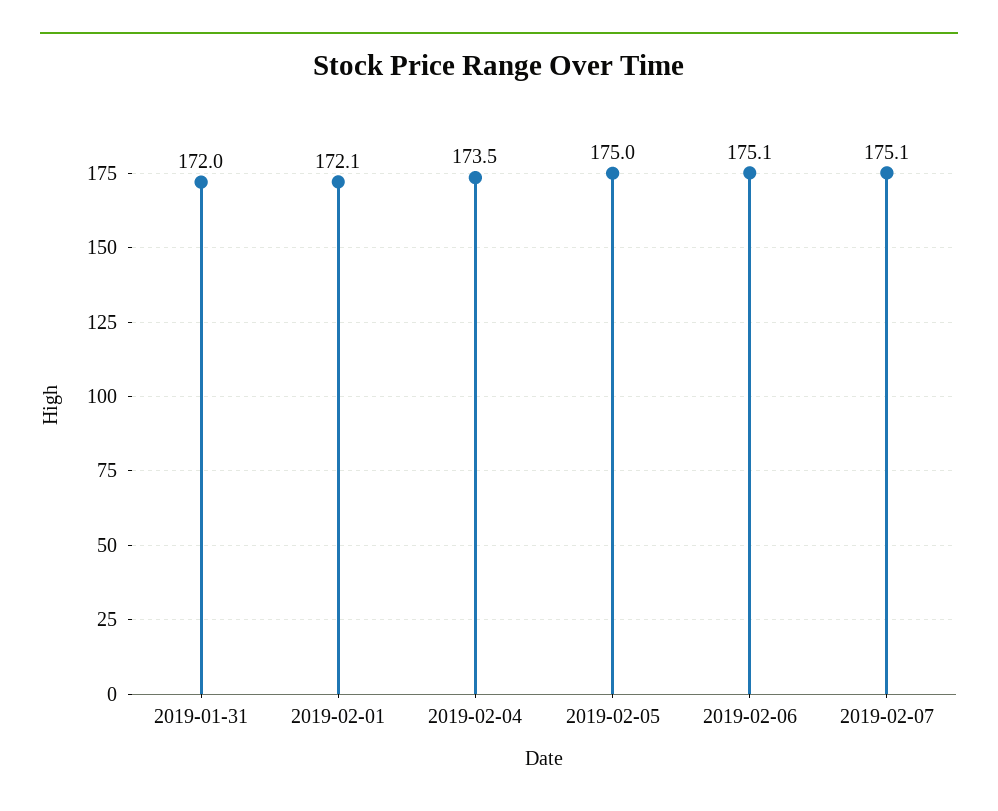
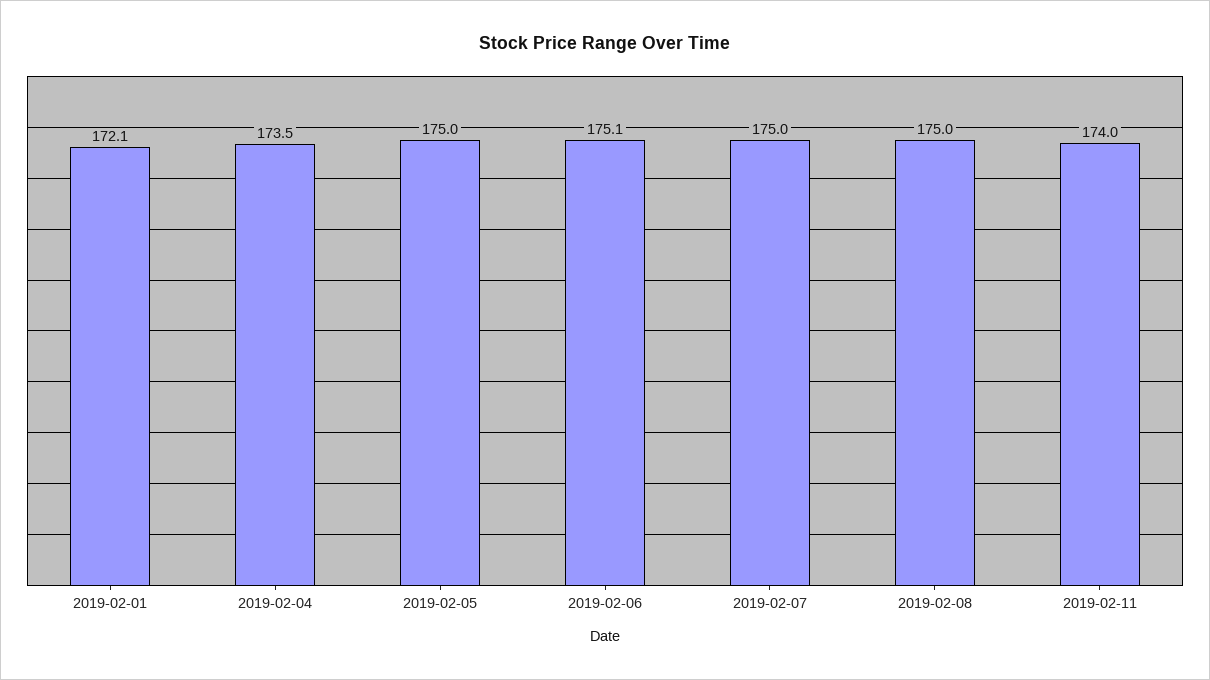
2019-01-31: 172 -> none
2019-02-07: 175.1 -> 175
2019-02-08: none -> 175
2019-02-11: none -> 174

